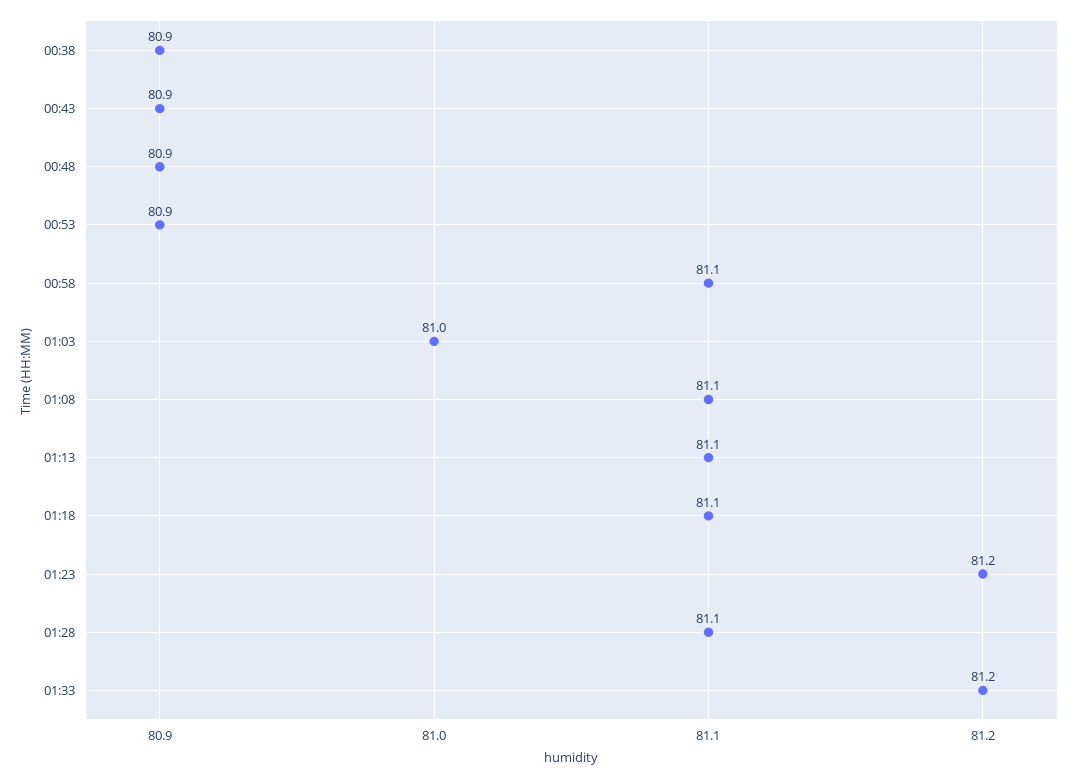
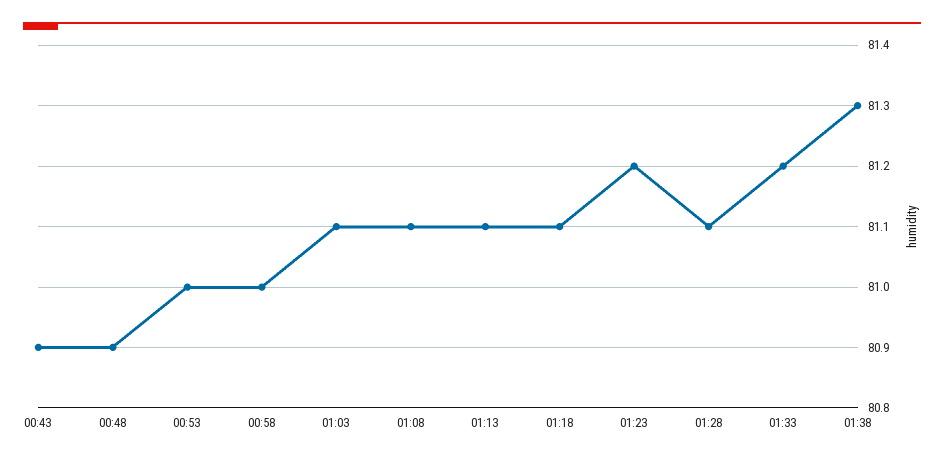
00:38: 80.9 -> none
00:53: 80.9 -> 81
00:58: 81.1 -> 81
01:03: 81 -> 81.1
01:38: none -> 81.3

